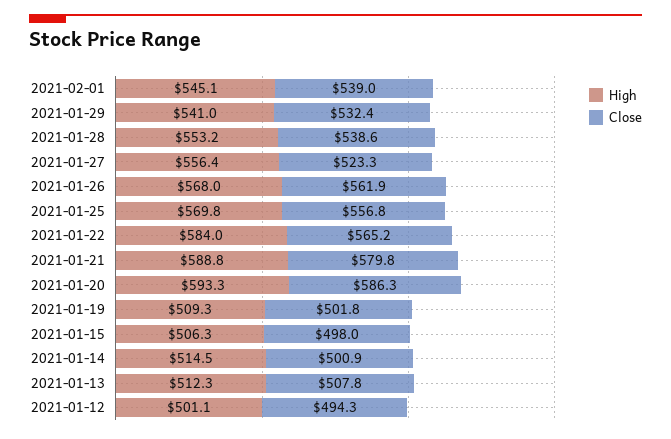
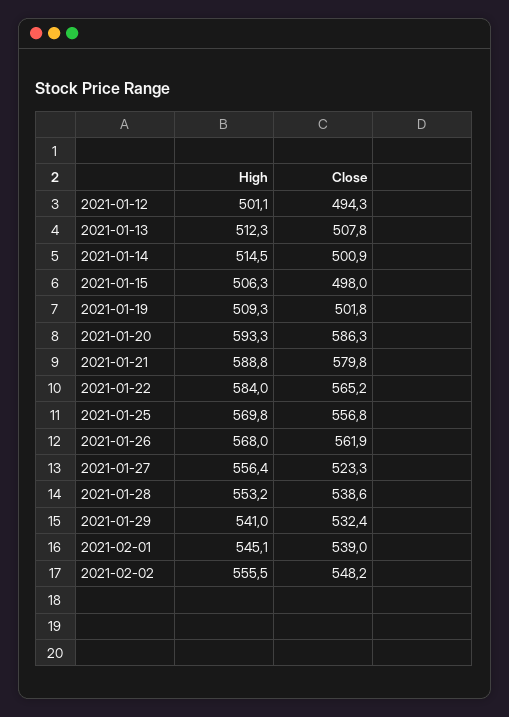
High, 2021-02-02: none -> 555.5
Close, 2021-02-02: none -> 548.2

